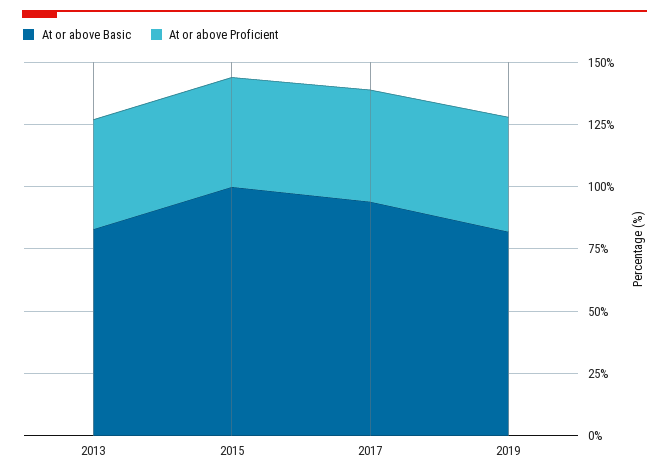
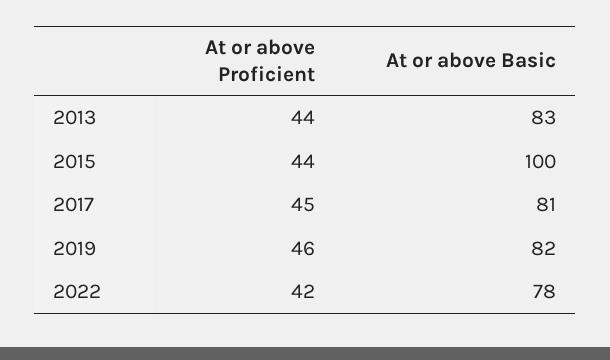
At or above Basic, 2017: 95 -> 81
At or above Proficient, 2022: none -> 42
At or above Basic, 2022: none -> 78

